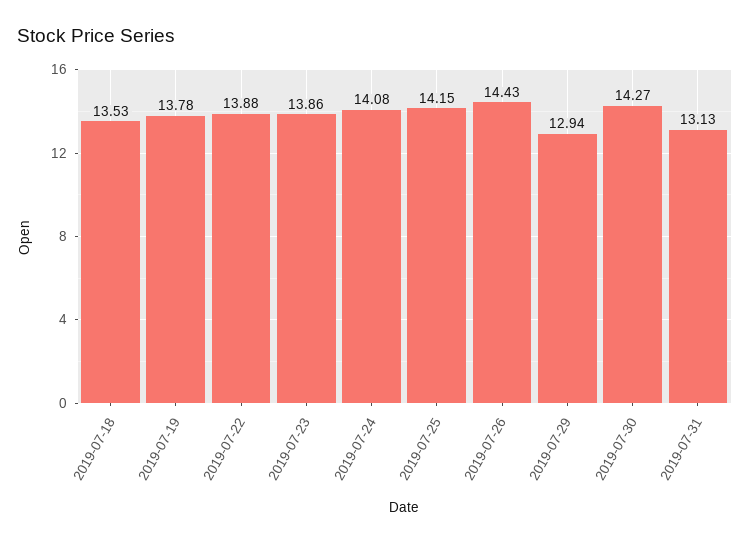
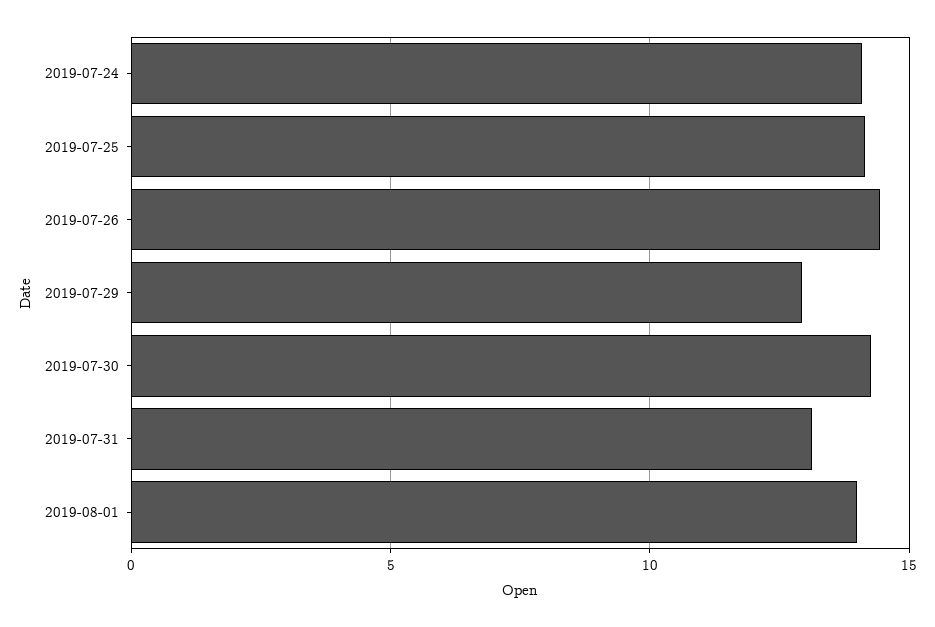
2019-07-18: 13.53 -> none
2019-07-19: 13.78 -> none
2019-07-22: 13.88 -> none
2019-07-23: 13.86 -> none
2019-08-01: none -> 14

